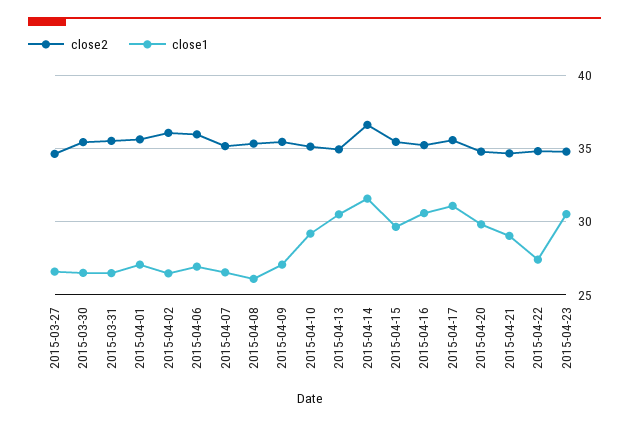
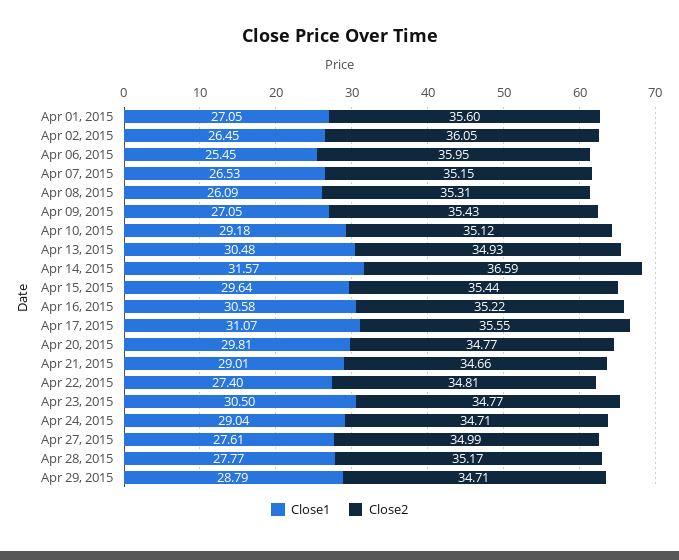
close2, 2015-03-27: 34.5 -> none
close1, 2015-03-27: 26.5 -> none
close2, 2015-03-30: 35.5 -> none
close1, 2015-03-30: 26.5 -> none
close2, 2015-03-31: 35.5 -> none
close1, 2015-03-31: 26.5 -> none
close1, 2015-04-06: 27 -> 25.45
close1, Apr 24, 2015: none -> 29.04
close2, Apr 24, 2015: none -> 34.71
close1, Apr 27, 2015: none -> 27.61
close2, Apr 27, 2015: none -> 34.99
close1, Apr 28, 2015: none -> 27.77
close2, Apr 28, 2015: none -> 35.17
close1, Apr 29, 2015: none -> 28.79
close2, Apr 29, 2015: none -> 34.71

